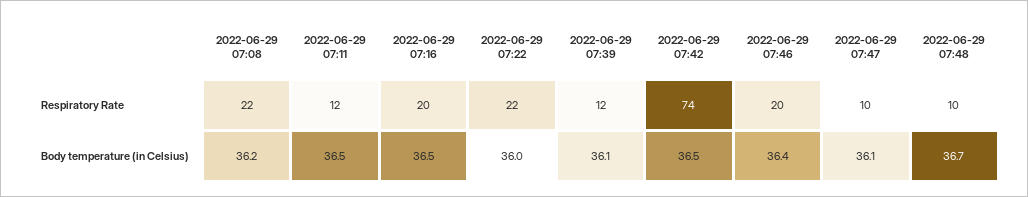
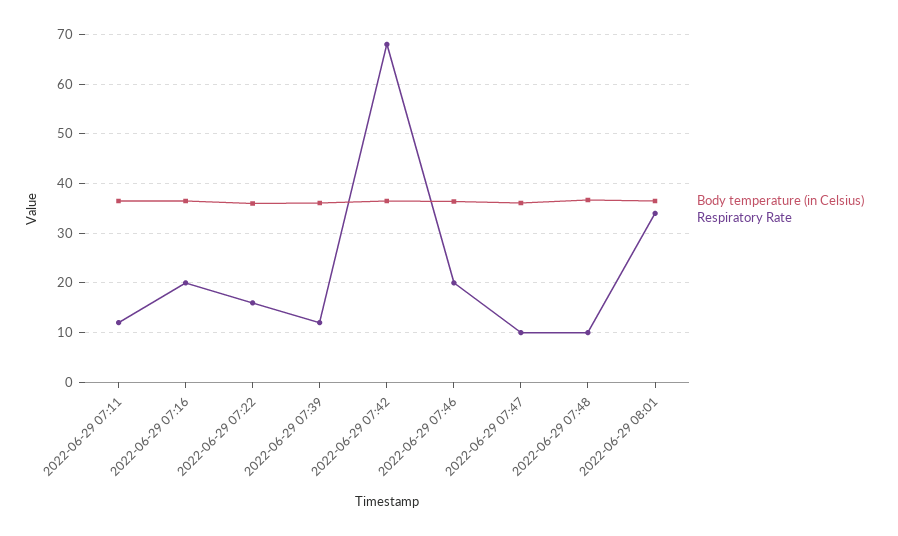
Respiratory Rate, 2022-06-29 07:08: 22 -> none
Respiratory Rate, 2022-06-29 07:22: 22 -> 16
Respiratory Rate, 2022-06-29 07:42: 74 -> 68
Body temperature (in Celsius), 2022-06-29 07:08: 36.2 -> none
Body temperature (in Celsius), 2022-06-29 08:01: none -> 36
Respiratory Rate, 2022-06-29 08:01: none -> 34

